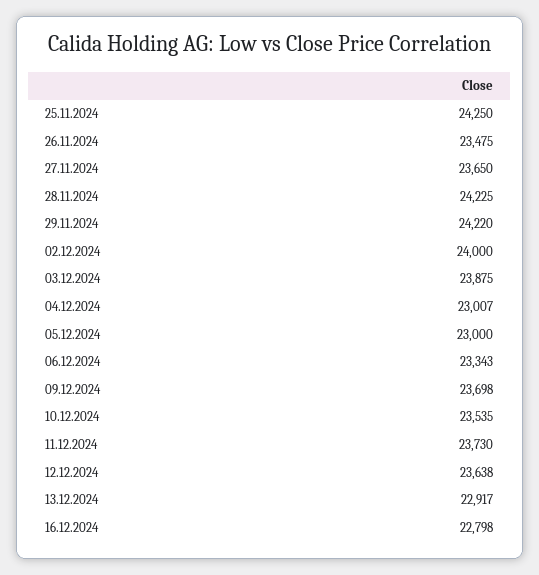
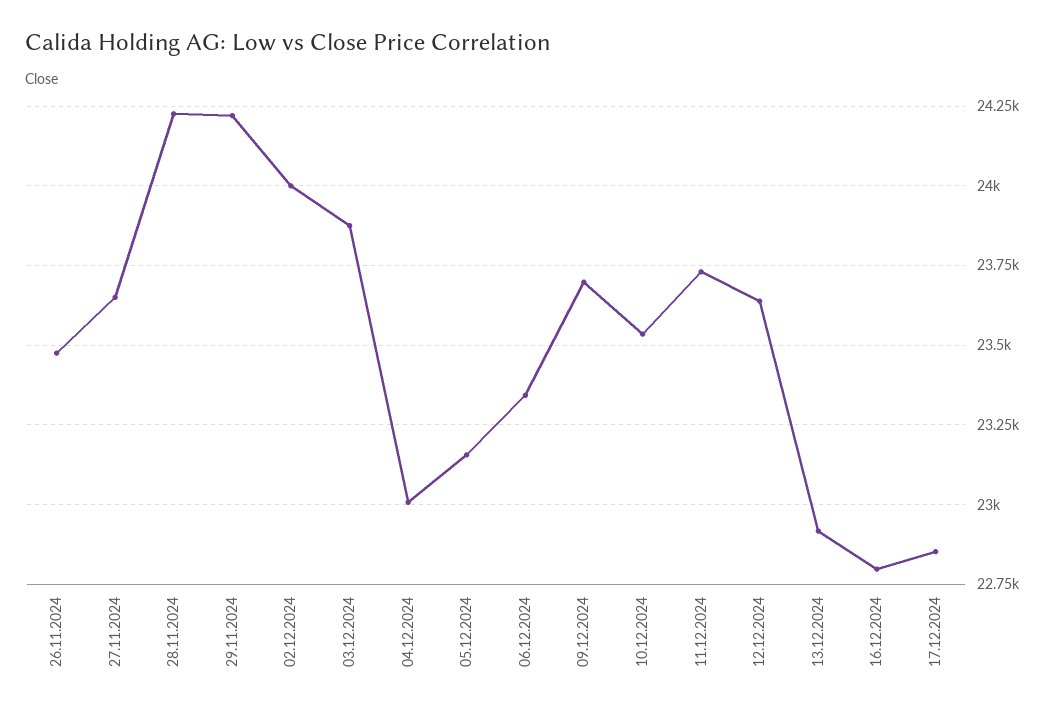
25.11.2024: 24250 -> none
05.12.2024: 23000 -> 23150
17.12.2024: none -> 22850

